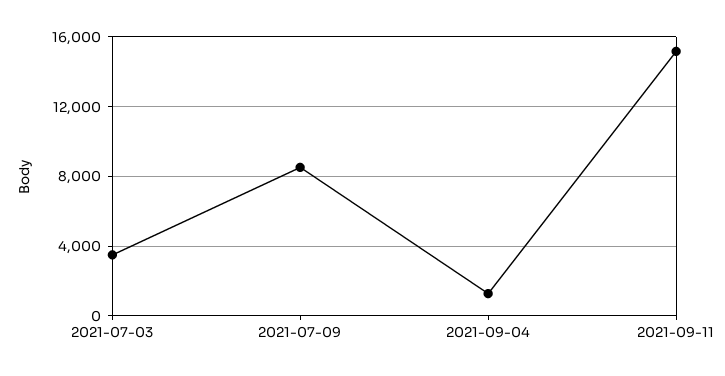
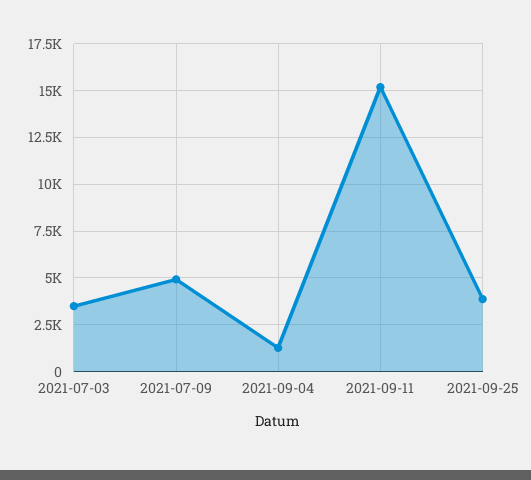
2021-07-09: 8500 -> 5000
2021-09-25: none -> 4000

